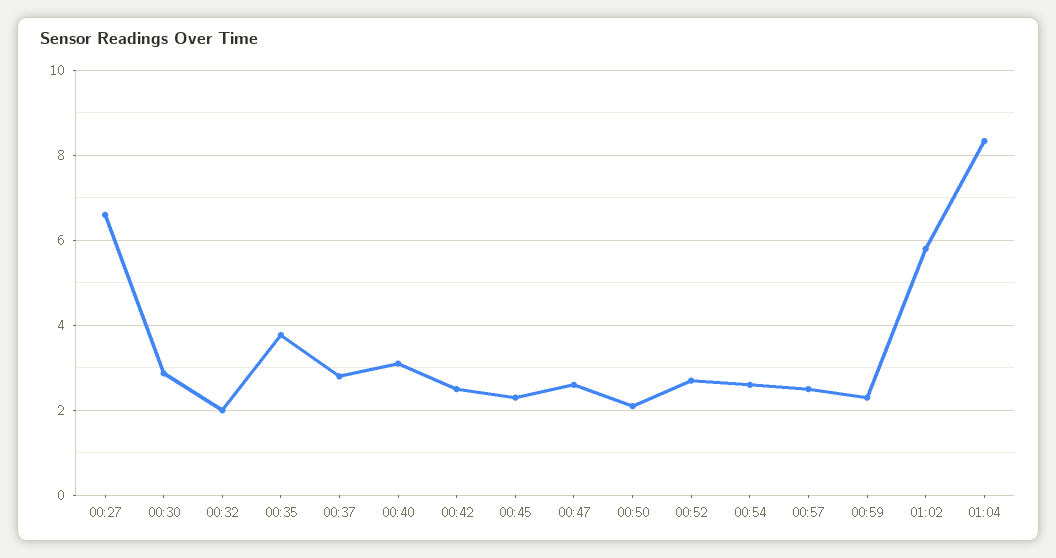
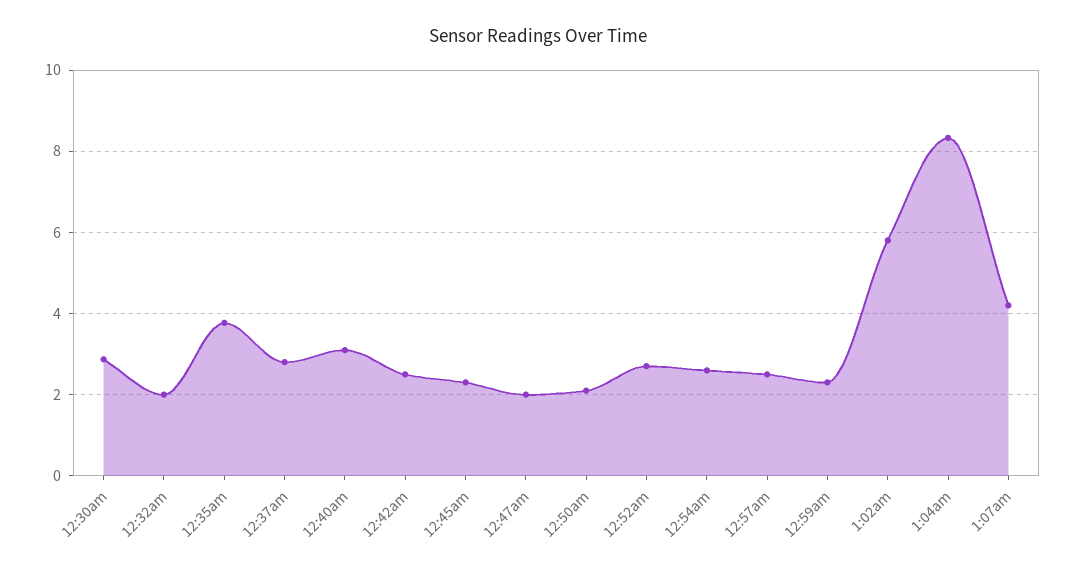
00:27: 6.6 -> none
00:47: 2.6 -> 2
1:07am: none -> 4.2

